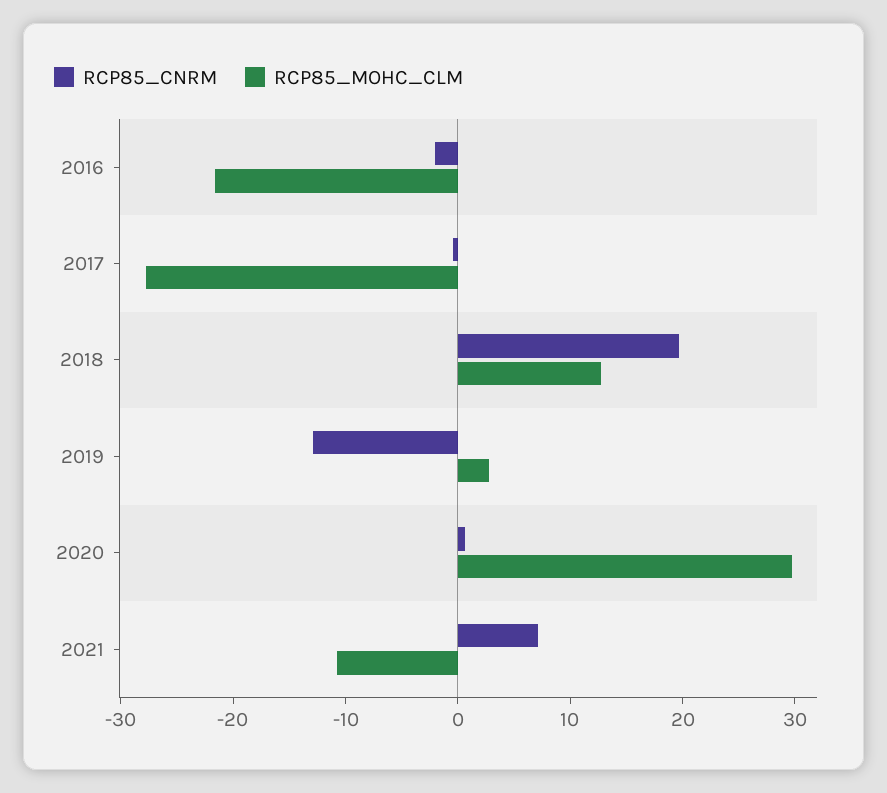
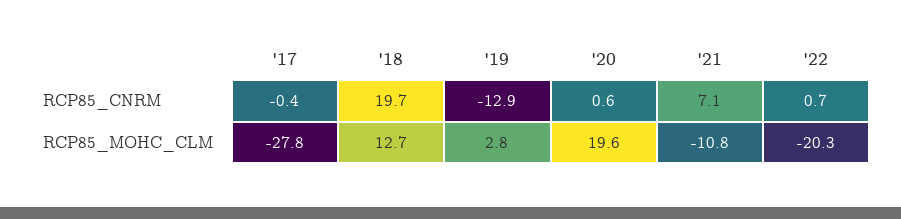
RCP85_CNRM, 2016: -2 -> none
RCP85_MOHC_CLM, 2016: -22 -> none
RCP85_MOHC_CLM, 2020: 30 -> 19.6
RCP85_CNRM, '22: none -> 0.7
RCP85_MOHC_CLM, '22: none -> -20.3

